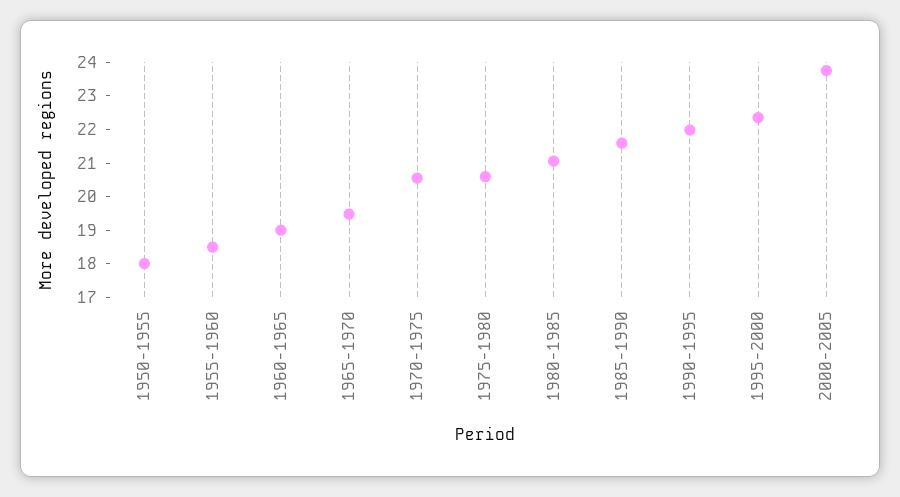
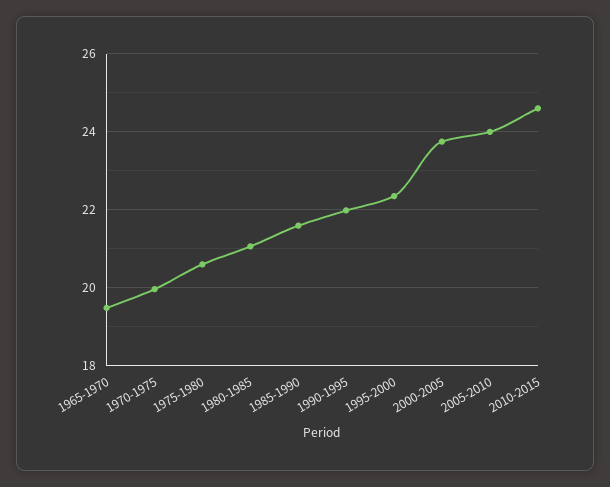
1950-1955: 18 -> none
1955-1960: 18.5 -> none
1960-1965: 19 -> none
1970-1975: 20.5 -> 20
2005-2010: none -> 24
2010-2015: none -> 24.6

